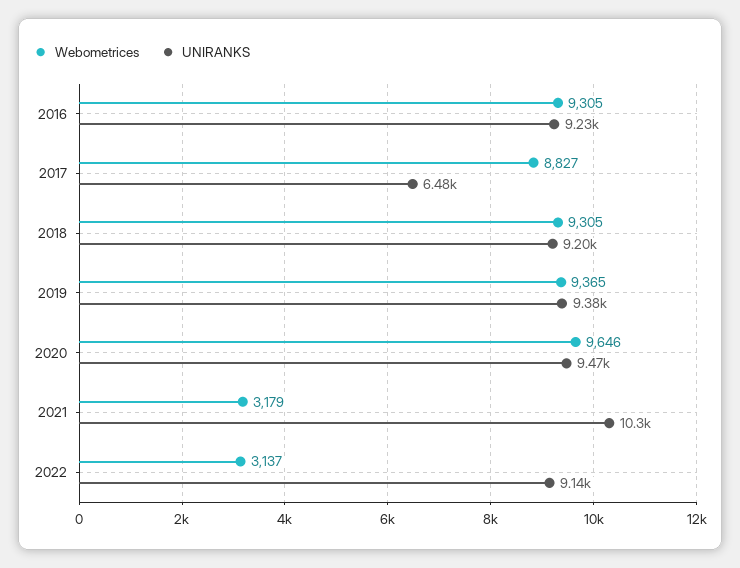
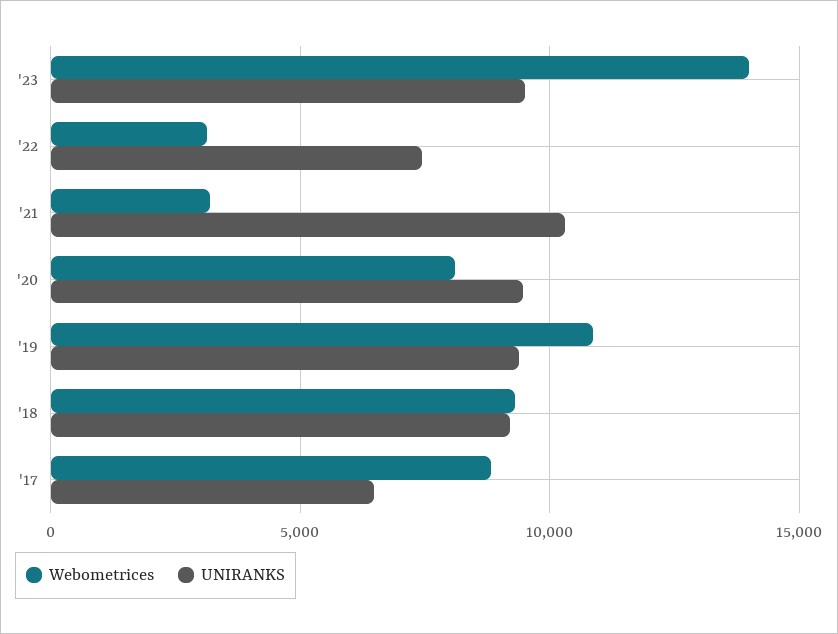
Webometrices, 2016: 9305 -> none
UNIRANKS, 2016: 9230 -> none
Webometrices, 2019: 9365 -> 11000
Webometrices, 2020: 9646 -> 8000
UNIRANKS, 2022: 9140 -> 7500
Webometrices, '23: none -> 14000
UNIRANKS, '23: none -> 9500

